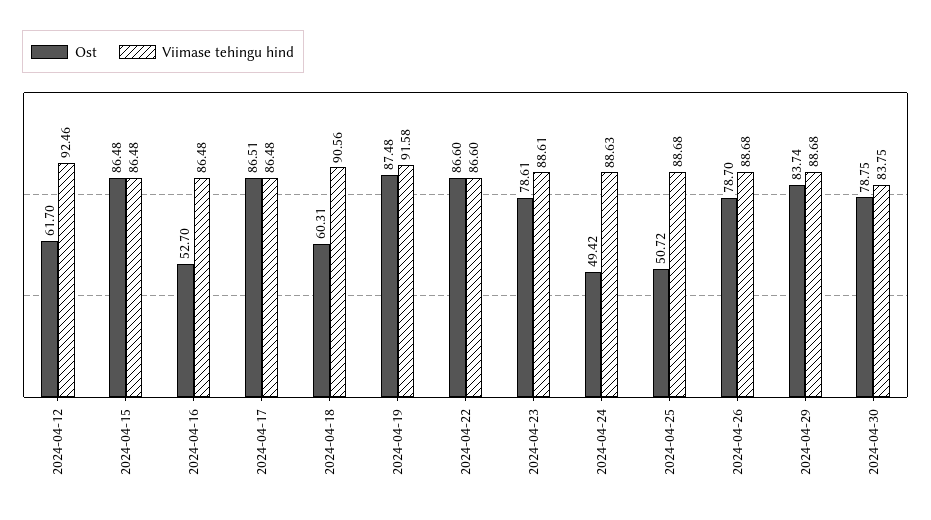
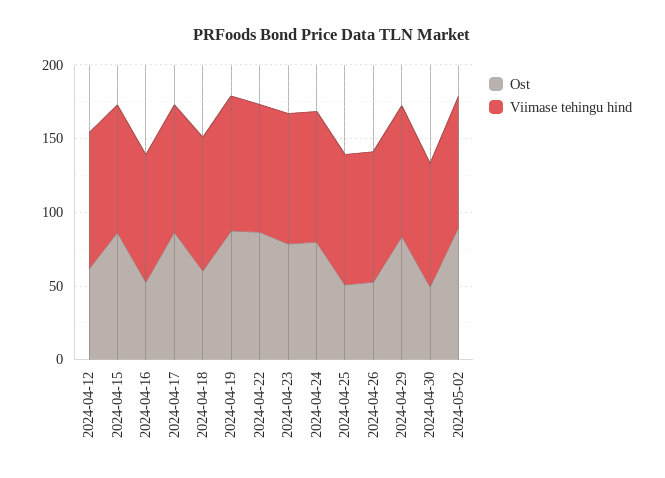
Ost, 2024-04-24: 49.42 -> 80
Ost, 2024-04-26: 78.7 -> 50
Ost, 2024-04-30: 78.75 -> 50
Ost, 2024-05-02: none -> 90
Viimase tehingu hind, 2024-05-02: none -> 90

